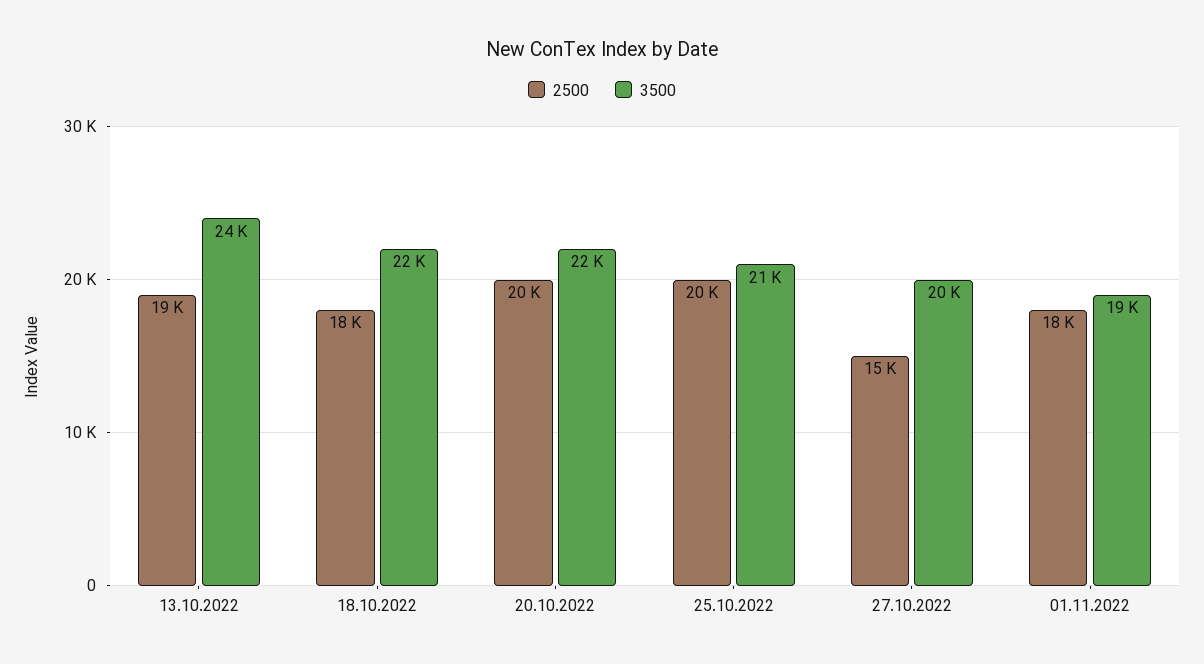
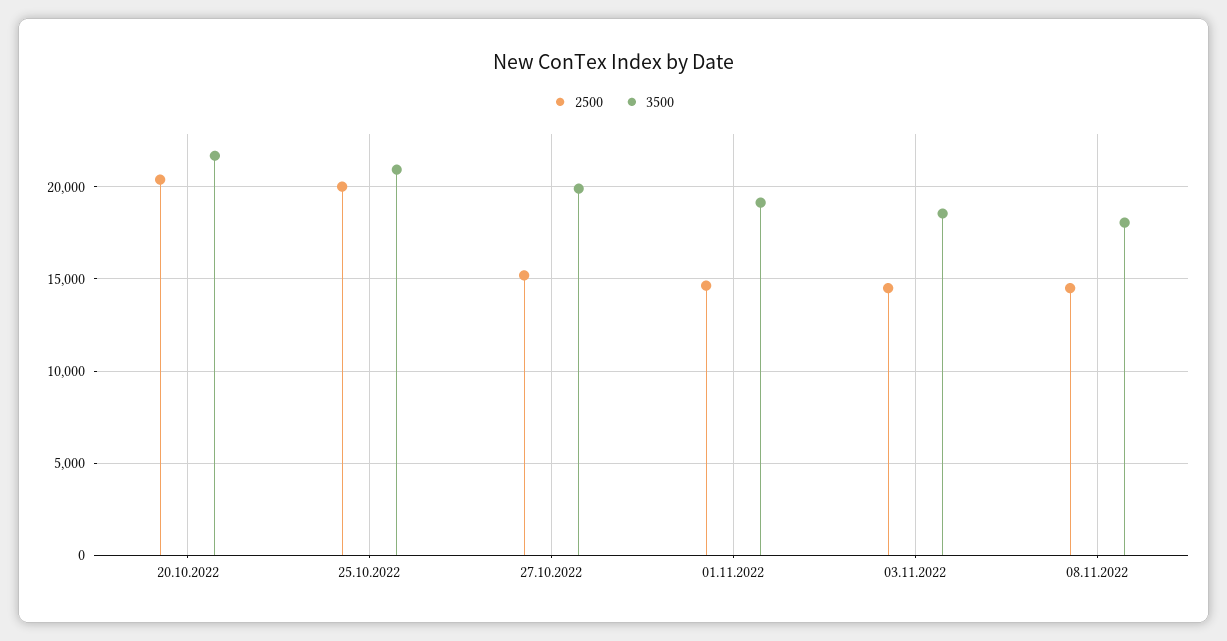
2500, 13.10.2022: 19000 -> none
3500, 13.10.2022: 24000 -> none
2500, 18.10.2022: 18000 -> none
3500, 18.10.2022: 22000 -> none
2500, 01.11.2022: 18000 -> 14500
2500, 03.11.2022: none -> 14500
3500, 03.11.2022: none -> 18500
2500, 08.11.2022: none -> 14500
3500, 08.11.2022: none -> 18000

